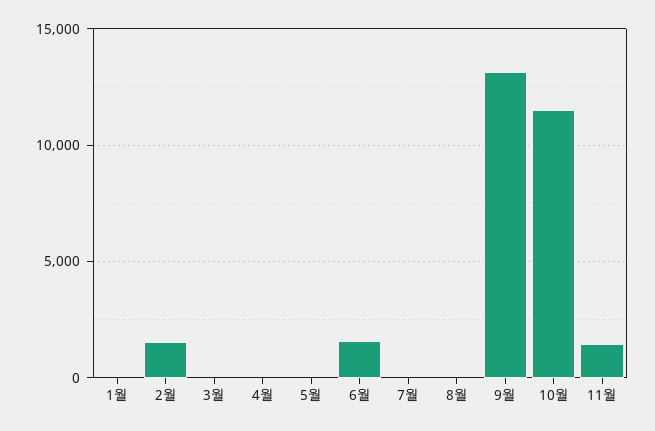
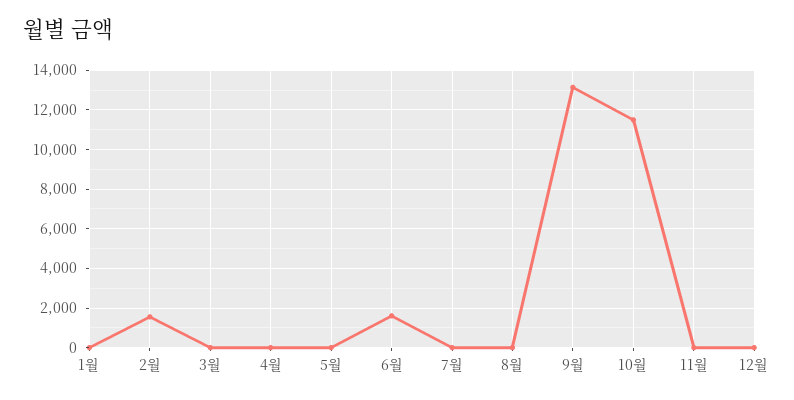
11월: 1500 -> 0
12월: none -> 0

